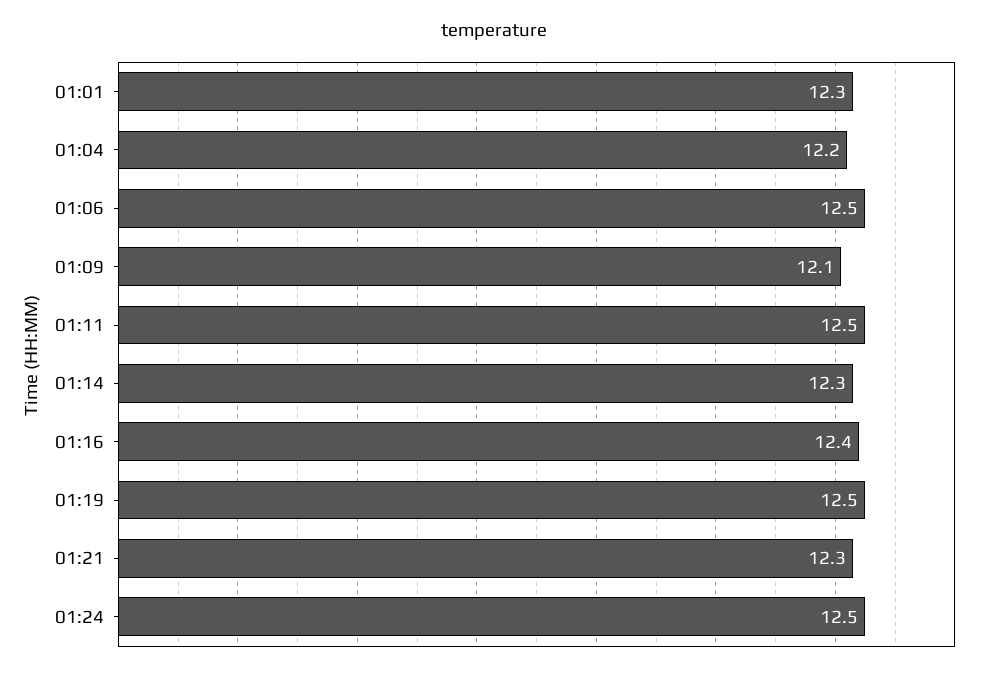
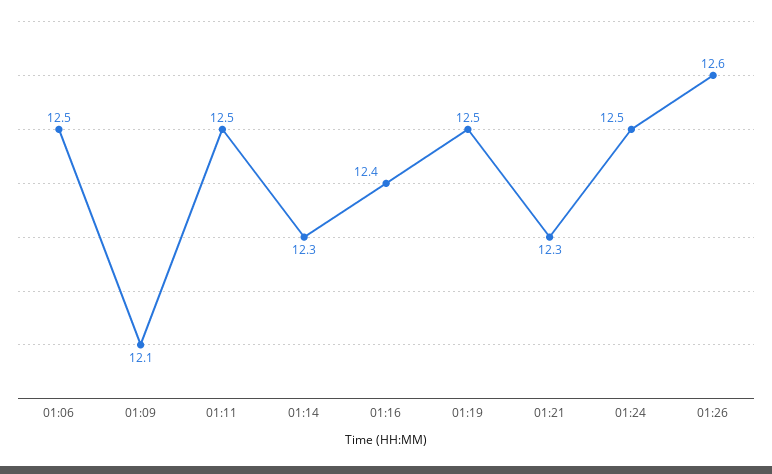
01:01: 12.3 -> none
01:04: 12.2 -> none
01:26: none -> 12.6

